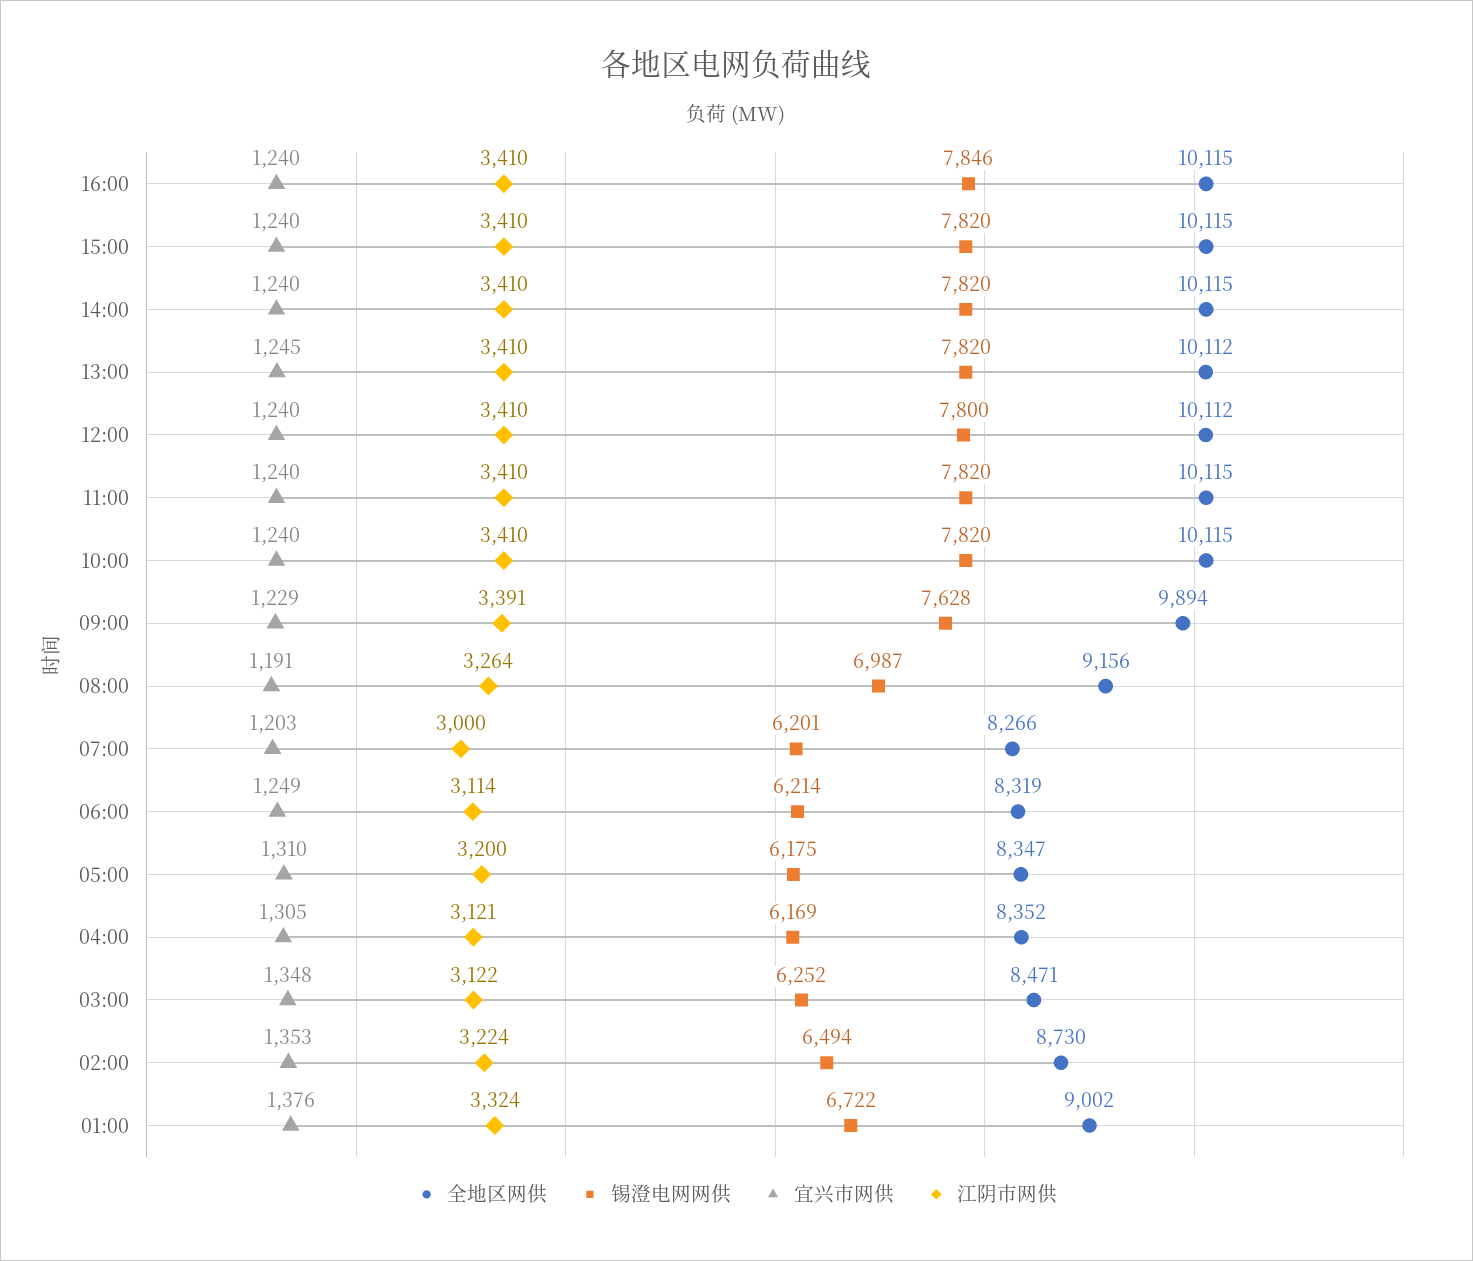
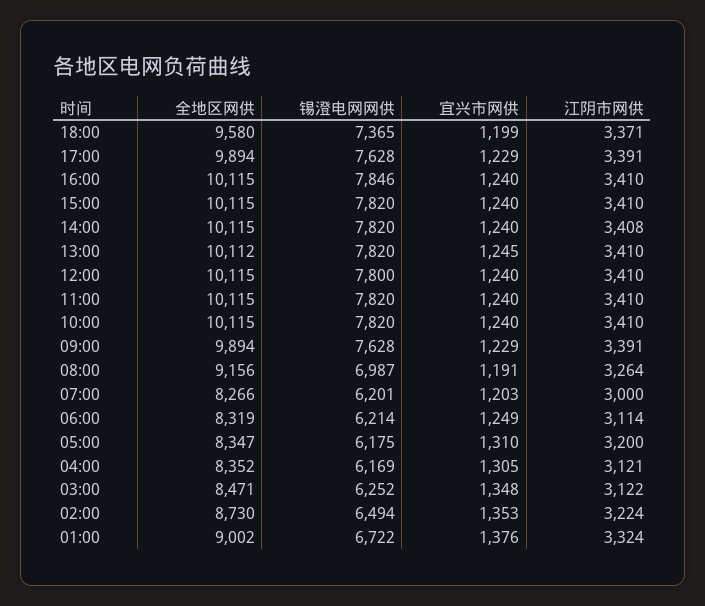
江阴市网供, 14:00: 3410 -> 3408
全地区网供, 12:00: 10112 -> 10115
全地区网供, 18:00: none -> 9580
锡澄电网网供, 18:00: none -> 7365
宜兴市网供, 18:00: none -> 1199
江阴市网供, 18:00: none -> 3371
全地区网供, 17:00: none -> 9894
锡澄电网网供, 17:00: none -> 7628
宜兴市网供, 17:00: none -> 1229
江阴市网供, 17:00: none -> 3391

